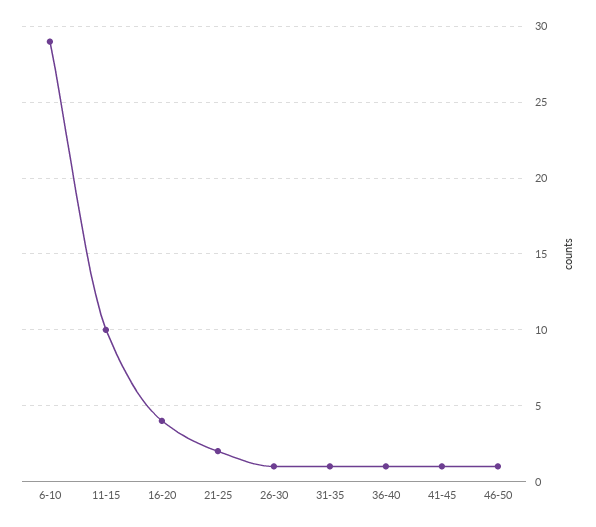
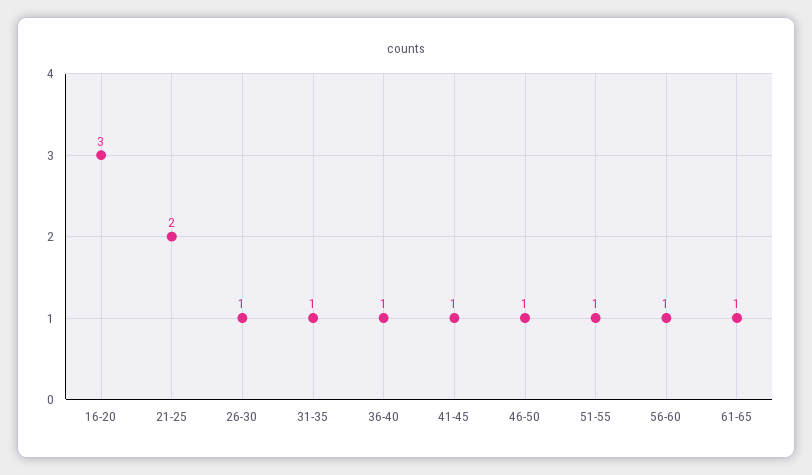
6-10: 29 -> none
11-15: 10 -> none
16-20: 4 -> 3
51-55: none -> 1
56-60: none -> 1
61-65: none -> 1

